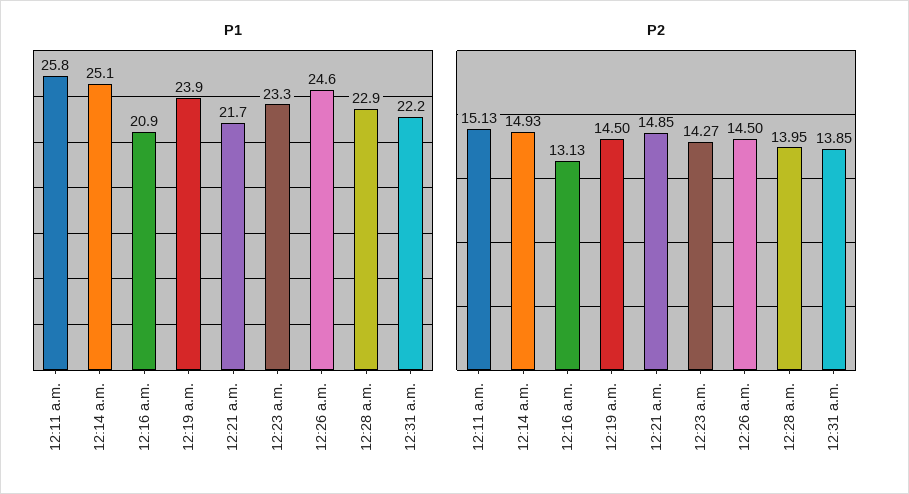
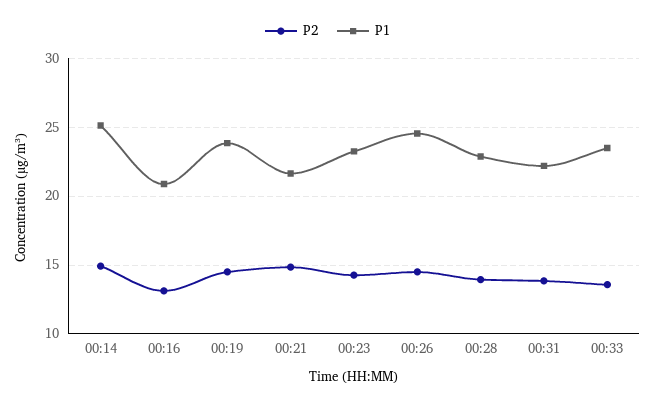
P1, 12:11 a.m.: 25.8 -> none
P2, 12:11 a.m.: 15.13 -> none
P2, 00:33: none -> 13.5
P1, 00:33: none -> 23.5

